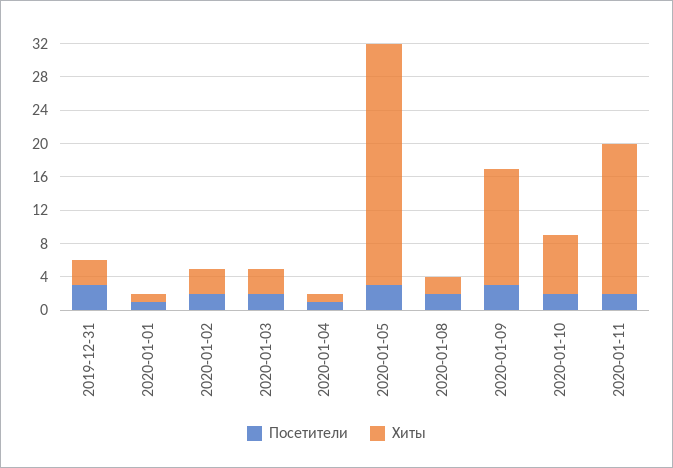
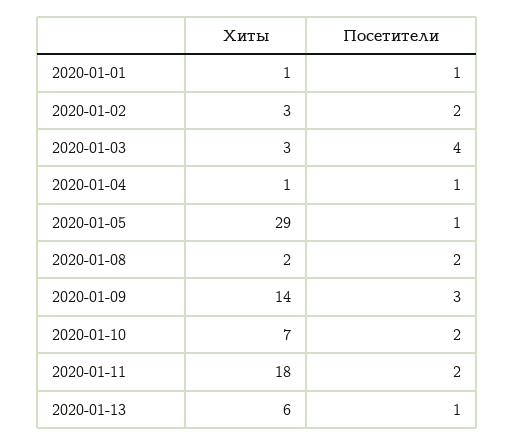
Посетители, 2019-12-31: 3 -> none
Хиты, 2019-12-31: 3 -> none
Посетители, 2020-01-03: 2 -> 4
Посетители, 2020-01-05: 3 -> 1
Хиты, 2020-01-13: none -> 6
Посетители, 2020-01-13: none -> 1

